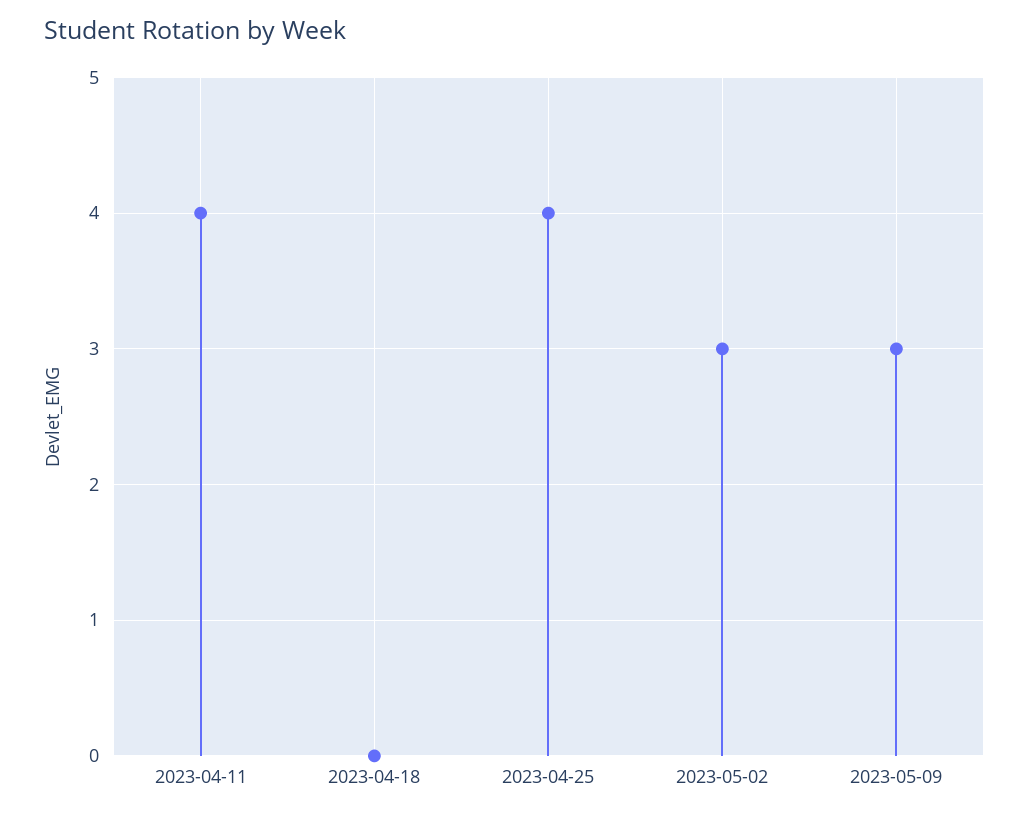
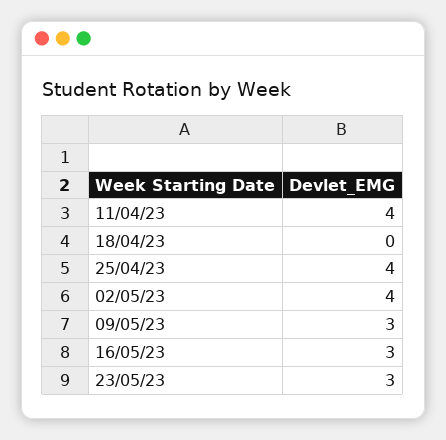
2023-05-02: 3 -> 4
16/05/23: none -> 3
23/05/23: none -> 3

